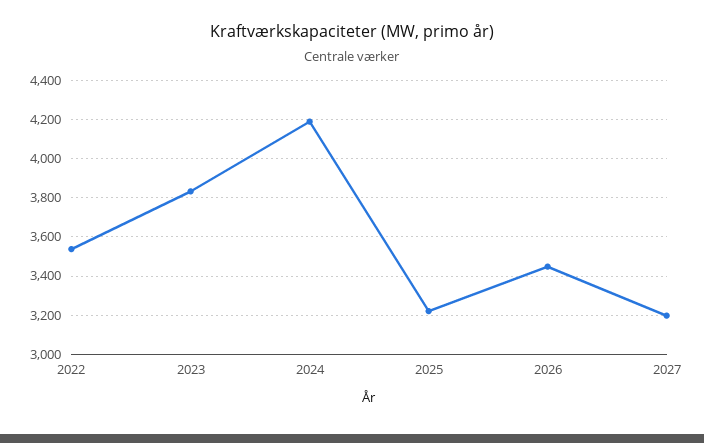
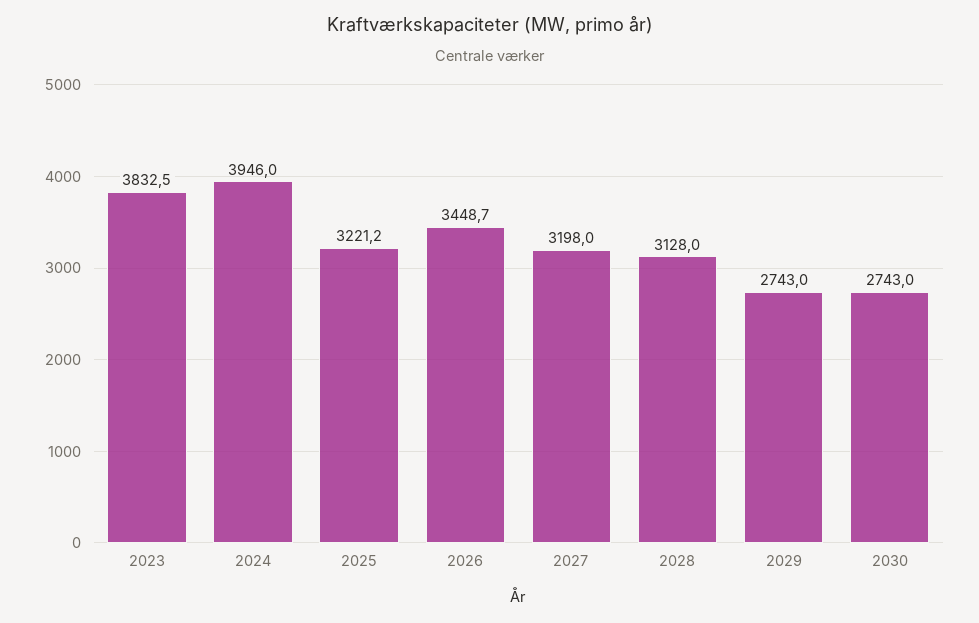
2022: 3550 -> none
2024: 4200 -> 3946
2028: none -> 3128
2029: none -> 2743
2030: none -> 2743

